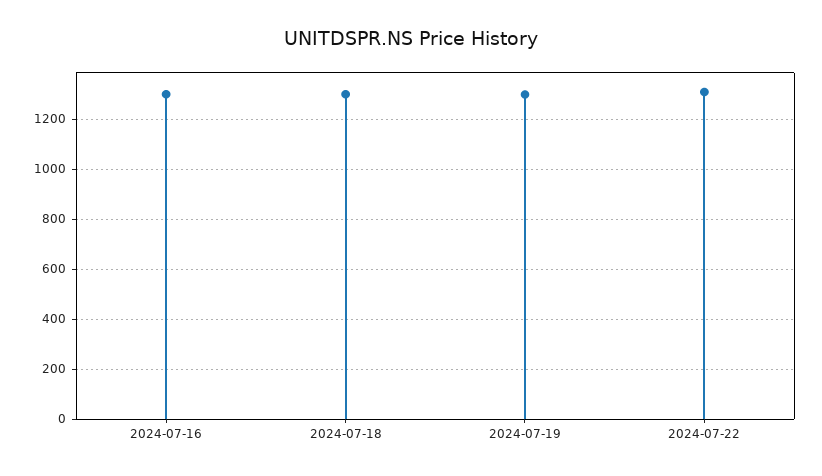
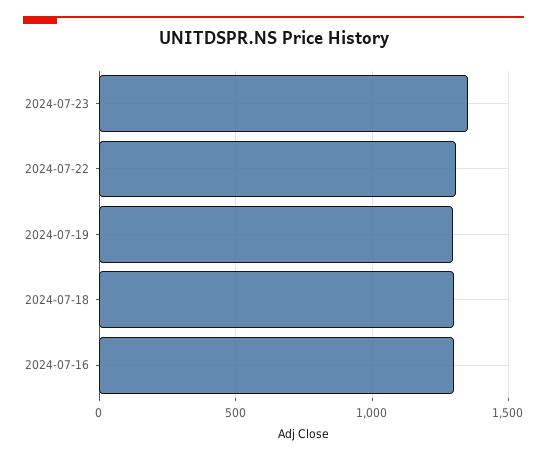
2024-07-23: none -> 1350

